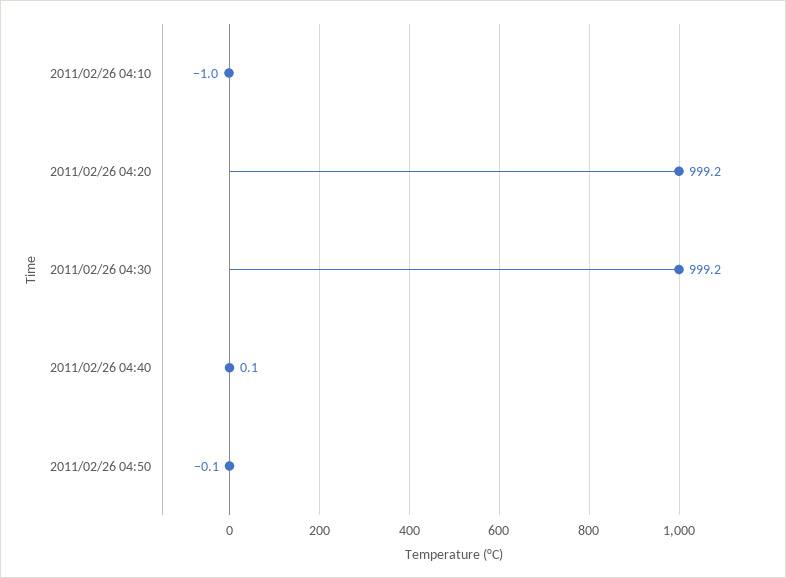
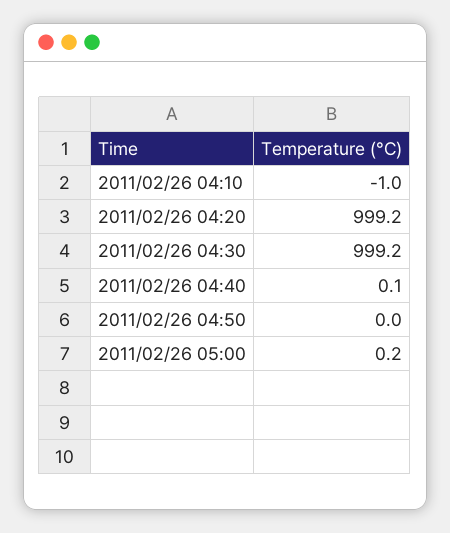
2011/02/26 04:50: -0.1 -> 0
2011/02/26 05:00: none -> 0.2

